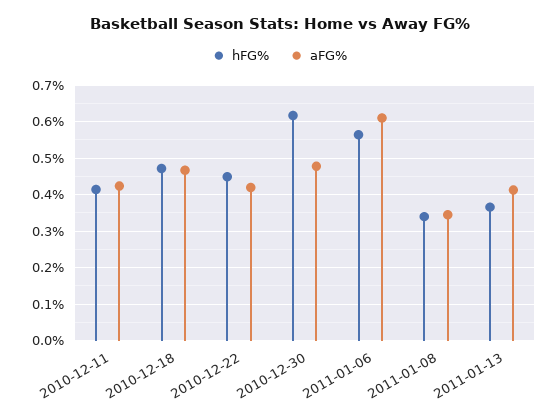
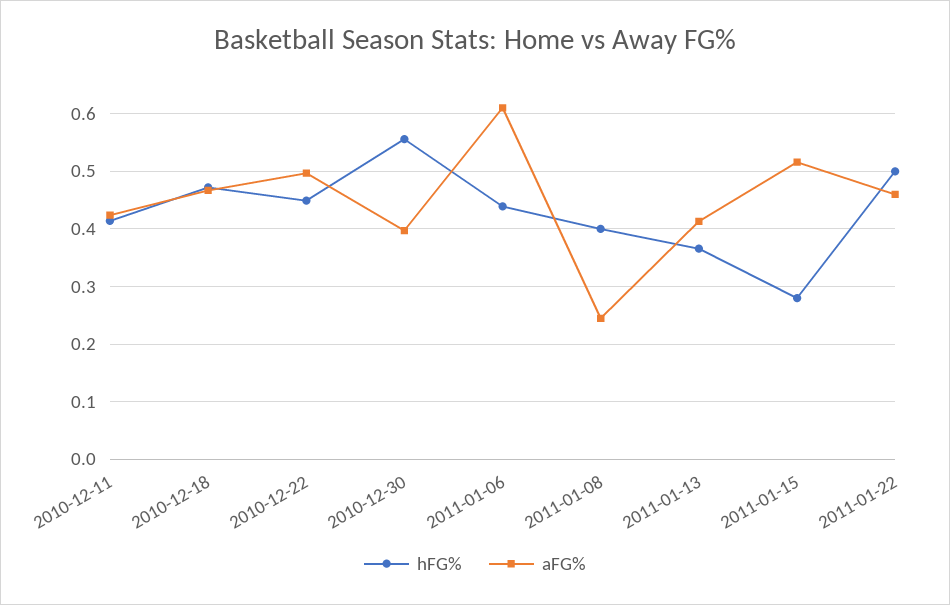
aFG%, 2010-12-22: 0.42 -> 0.5
hFG%, 2010-12-30: 0.62 -> 0.56
aFG%, 2010-12-30: 0.48 -> 0.4
hFG%, 2011-01-06: 0.56 -> 0.44
hFG%, 2011-01-08: 0.34 -> 0.4
aFG%, 2011-01-08: 0.34 -> 0.24
hFG%, 2011-01-15: none -> 0.28
aFG%, 2011-01-15: none -> 0.52
hFG%, 2011-01-22: none -> 0.5
aFG%, 2011-01-22: none -> 0.46

